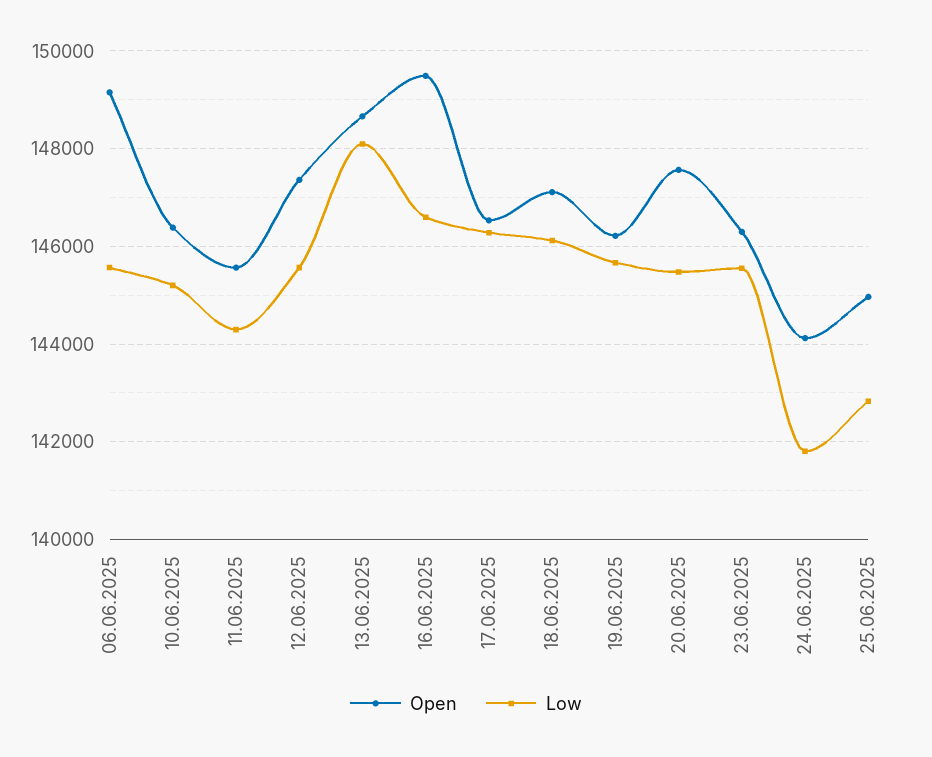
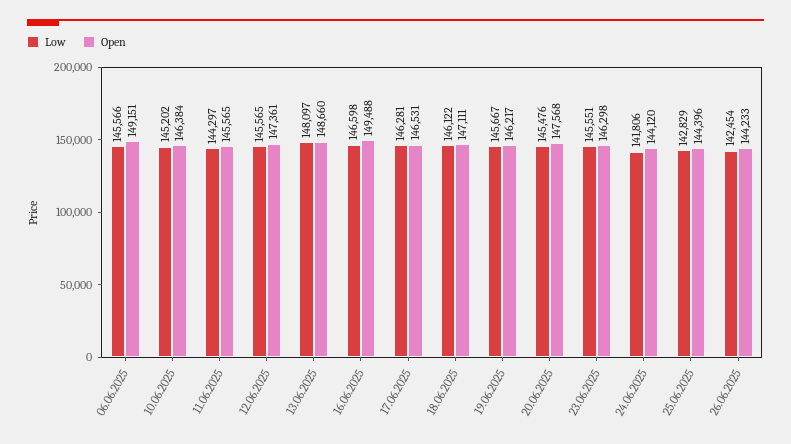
Open, 25.06.2025: 145000 -> 144396
Low, 26.06.2025: none -> 142454
Open, 26.06.2025: none -> 144233

